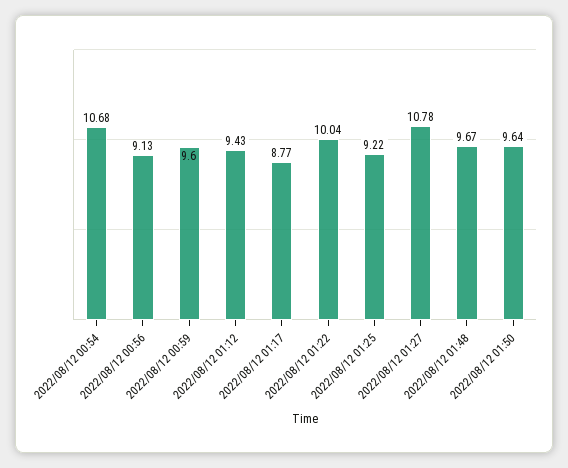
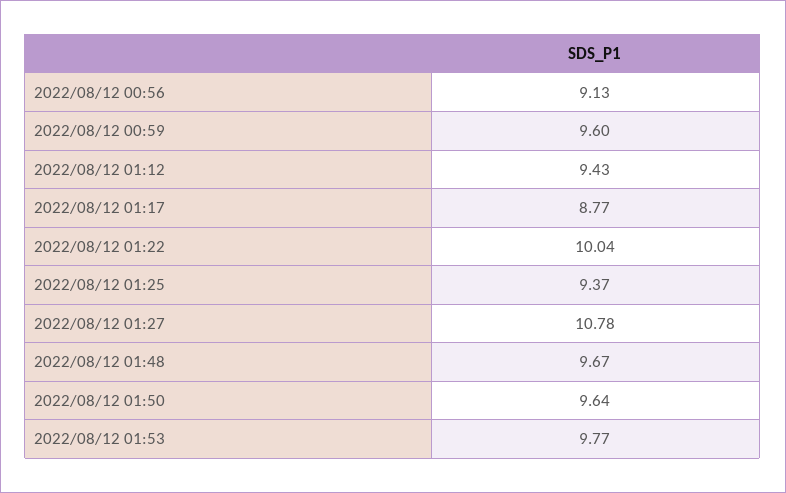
2022/08/12 00:54: 10.68 -> none
2022/08/12 01:25: 9.22 -> 9.37
2022/08/12 01:53: none -> 9.77

